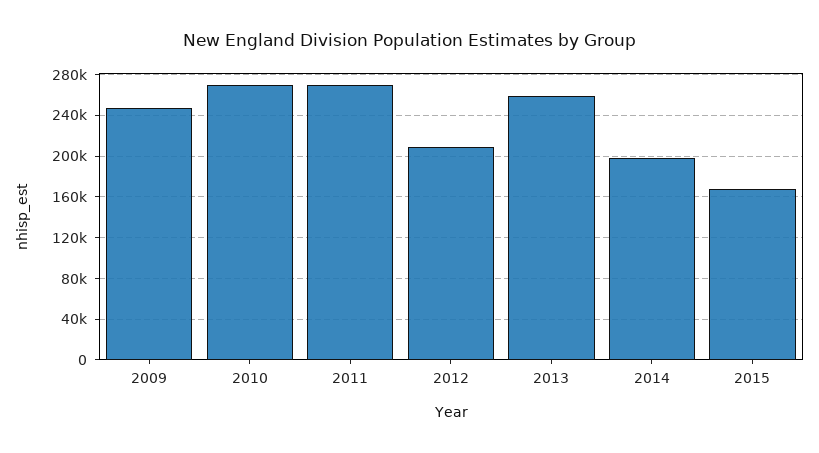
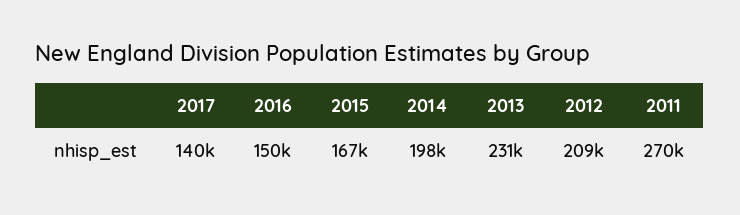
2009: 250000 -> none
2010: 270000 -> none
2013: 260000 -> 231000
2017: none -> 140000
2016: none -> 150000

